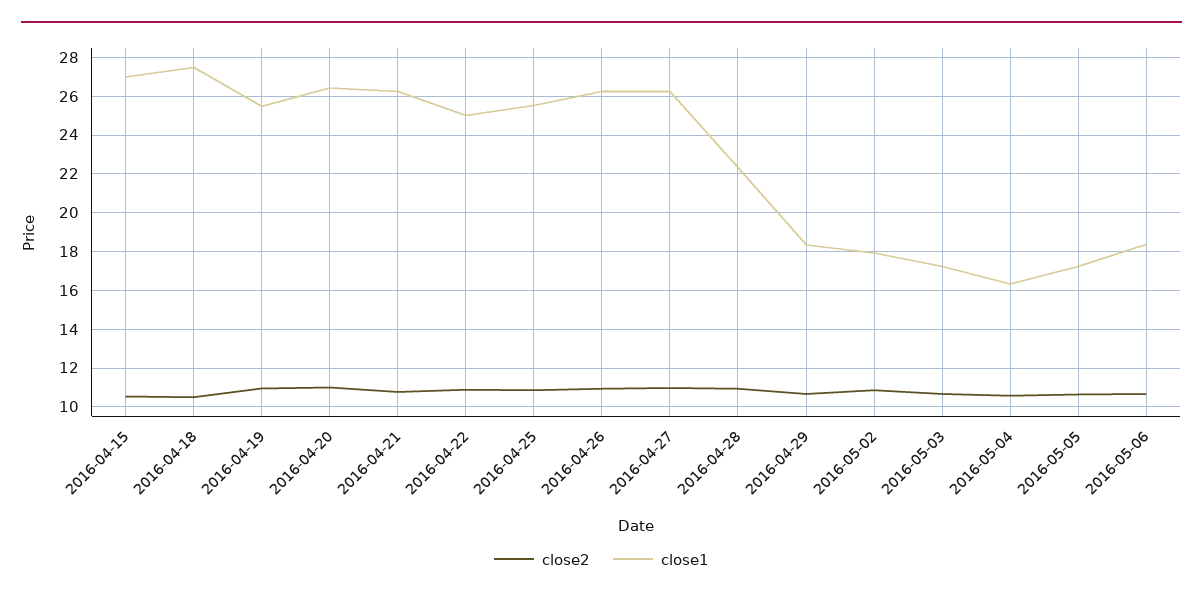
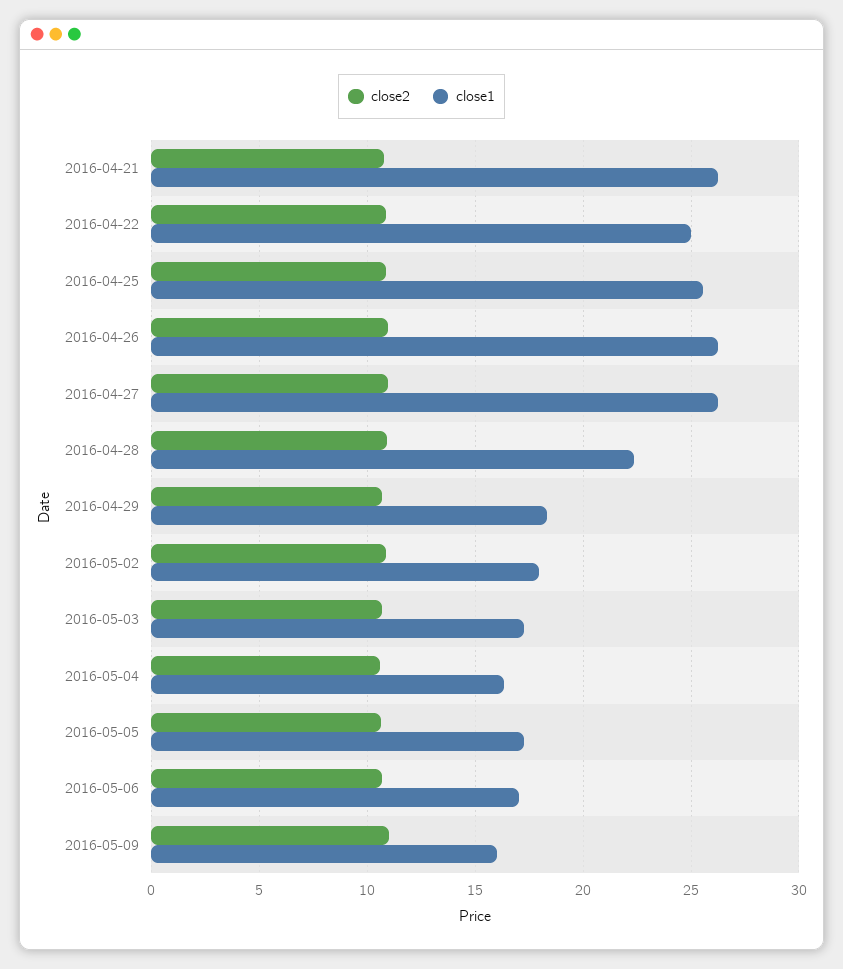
close2, 2016-04-15: 10.5 -> none
close1, 2016-04-15: 27 -> none
close2, 2016-04-18: 10.5 -> none
close1, 2016-04-18: 27.5 -> none
close2, 2016-04-19: 11 -> none
close1, 2016-04-19: 25.5 -> none
close2, 2016-04-20: 11 -> none
close1, 2016-04-20: 26.5 -> none
close1, 2016-05-06: 18.5 -> 17
close2, 2016-05-09: none -> 11
close1, 2016-05-09: none -> 16

